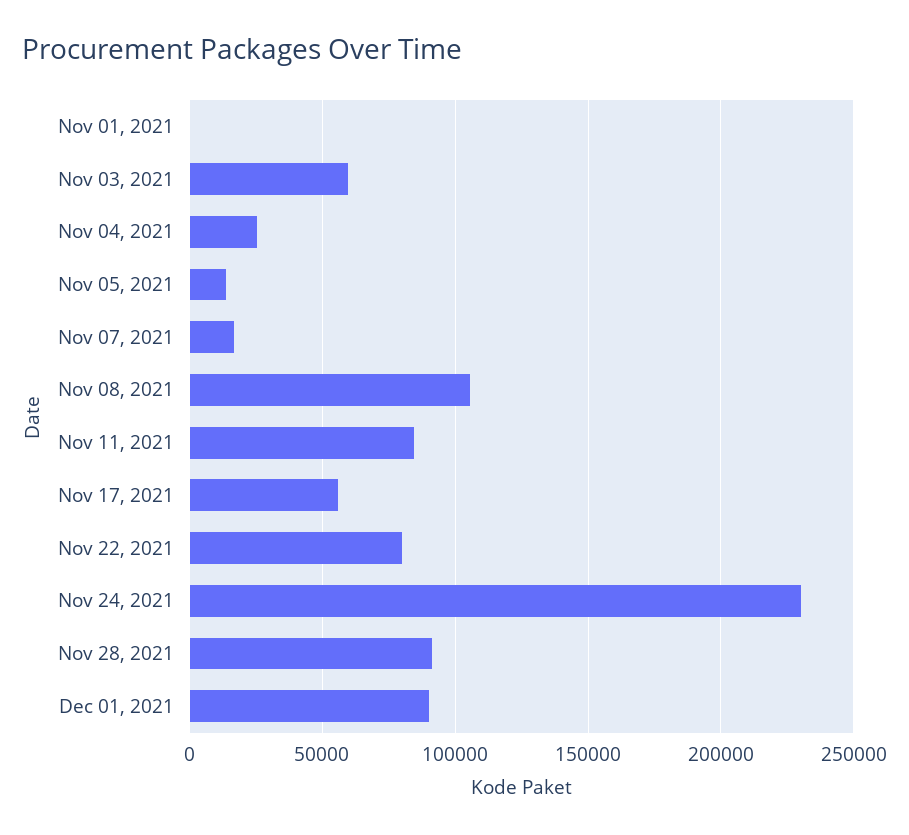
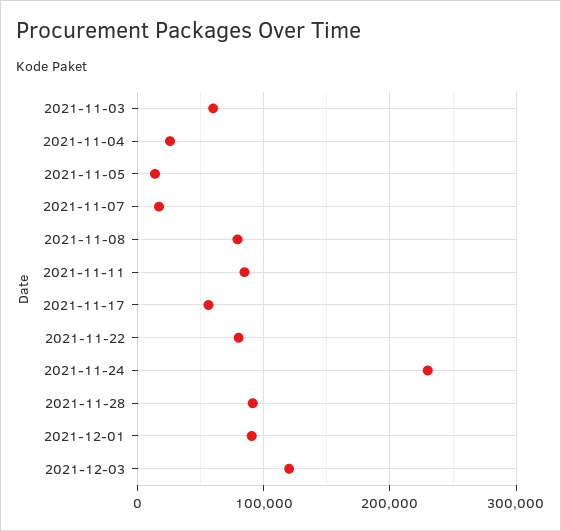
Nov 01, 2021: 0 -> none
Nov 08, 2021: 105000 -> 80000
2021-12-03: none -> 120000

